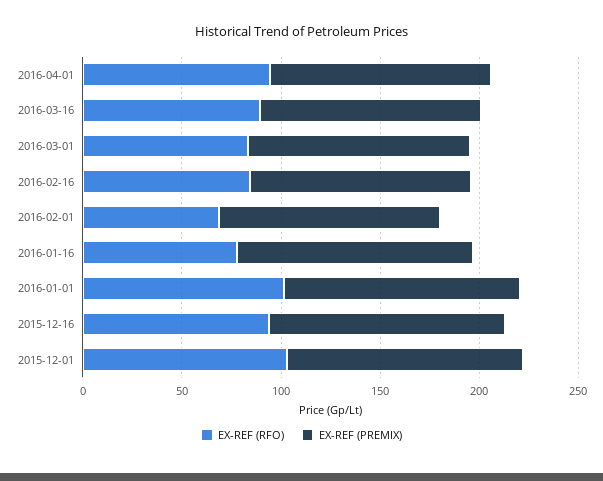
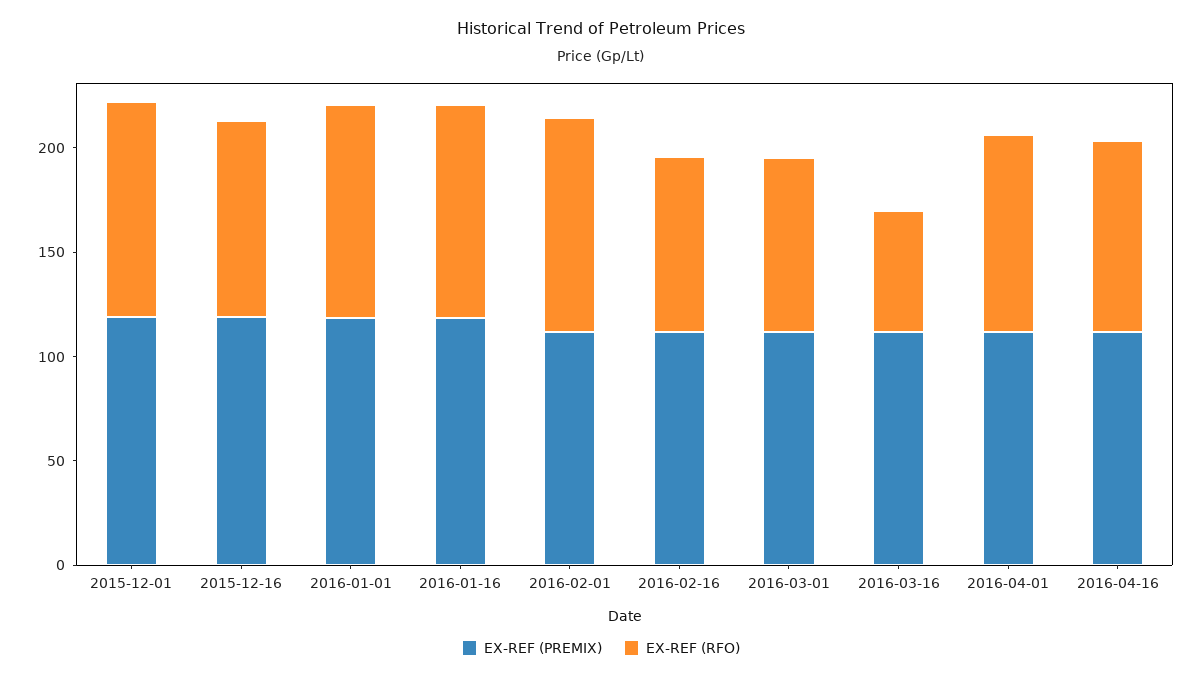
EX-REF (RFO), 2016-03-16: 90 -> 60
EX-REF (RFO), 2016-02-01: 70 -> 100
EX-REF (RFO), 2016-01-16: 80 -> 100
EX-REF (PREMIX), 2016-04-16: none -> 110
EX-REF (RFO), 2016-04-16: none -> 90

